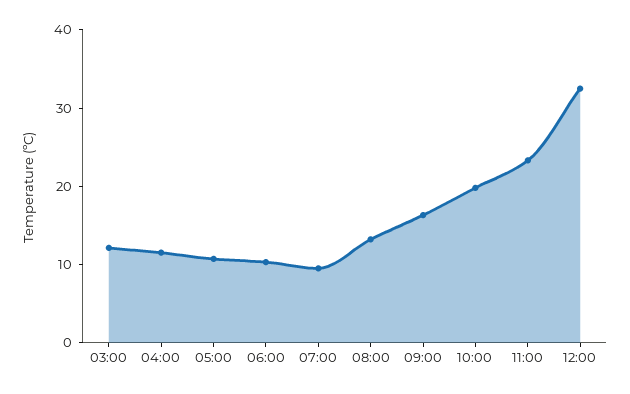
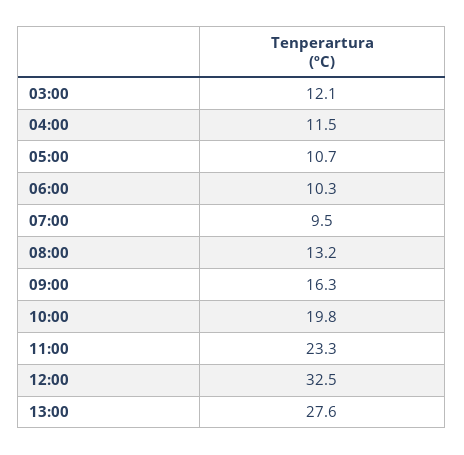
13:00: none -> 27.6

